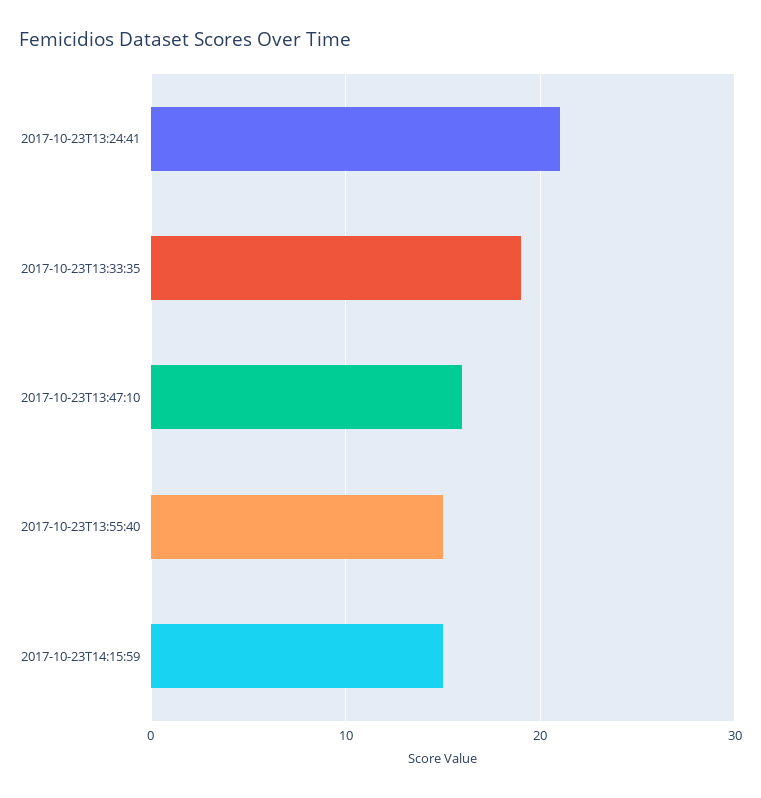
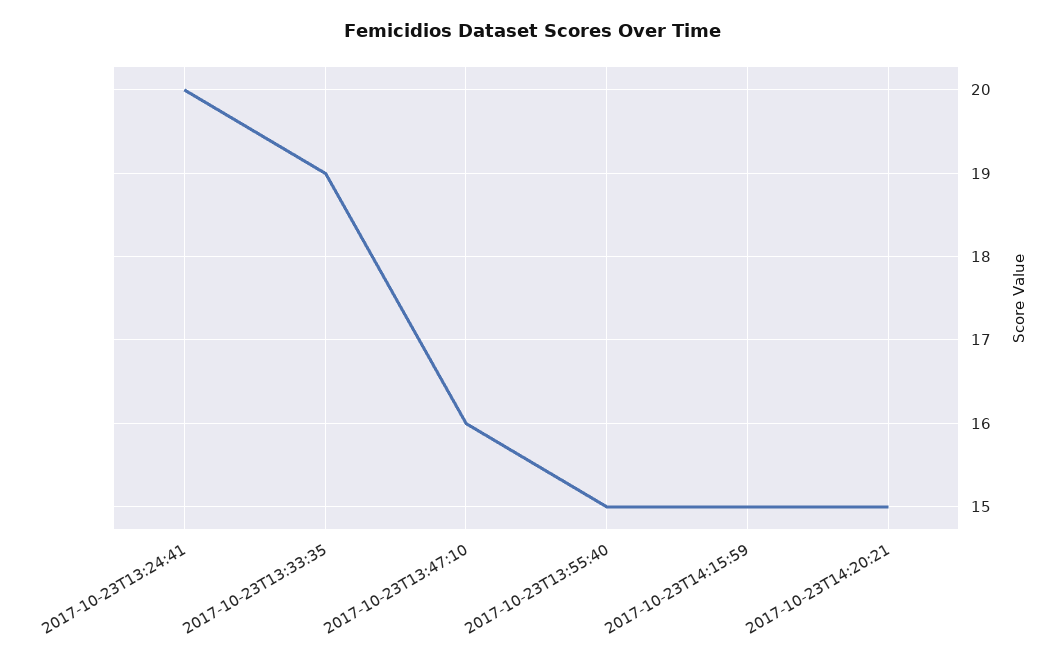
2017-10-23T13:24:41: 21 -> 20
2017-10-23T14:20:21: none -> 15

